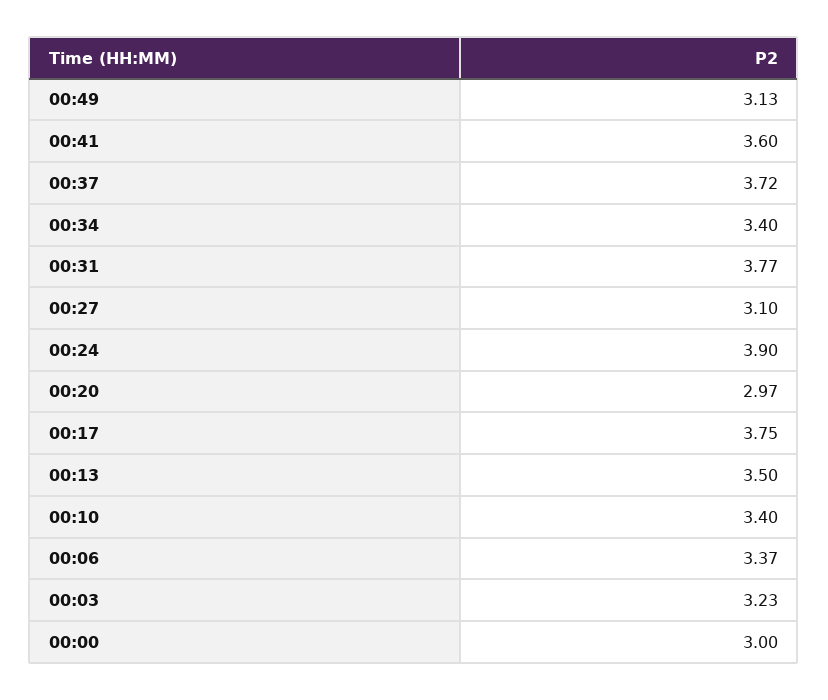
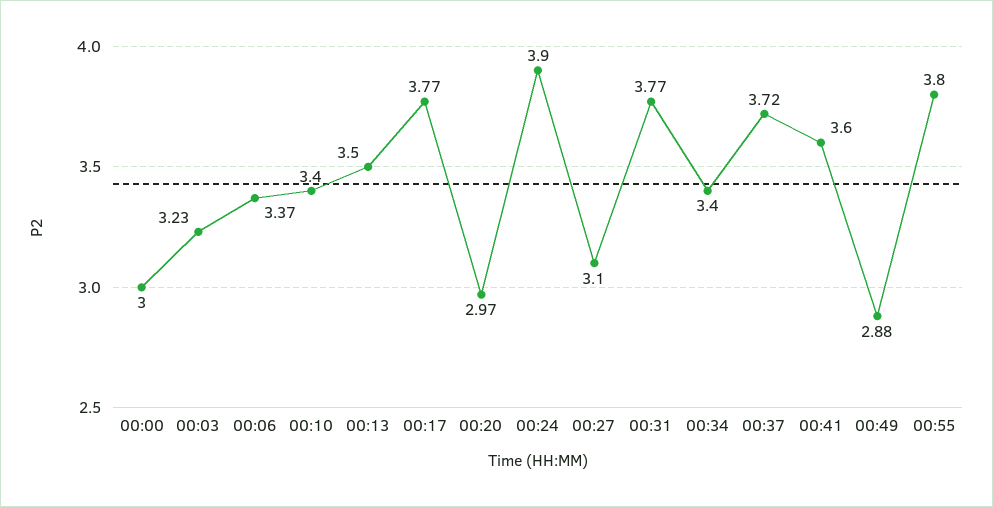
00:49: 3.13 -> 2.88
00:17: 3.75 -> 3.77
00:55: none -> 3.8

